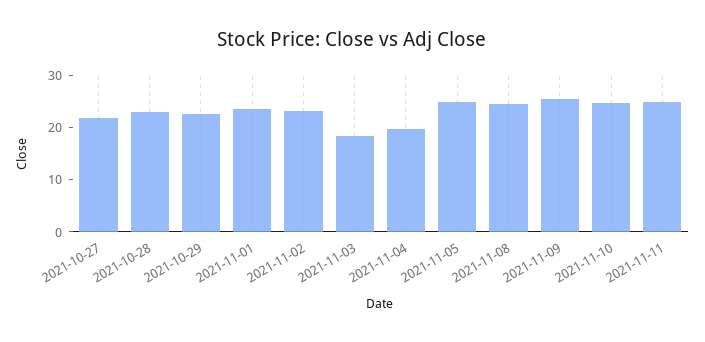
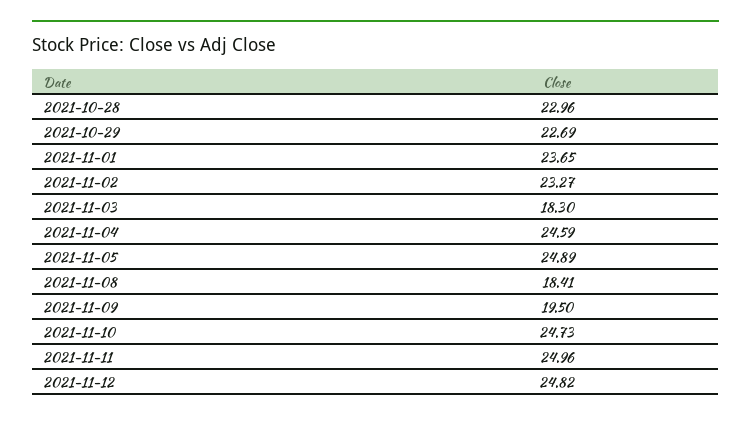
2021-10-27: 22 -> none
2021-11-04: 20 -> 24.59
2021-11-08: 24 -> 18.41
2021-11-09: 26 -> 19.5
2021-11-12: none -> 24.82

